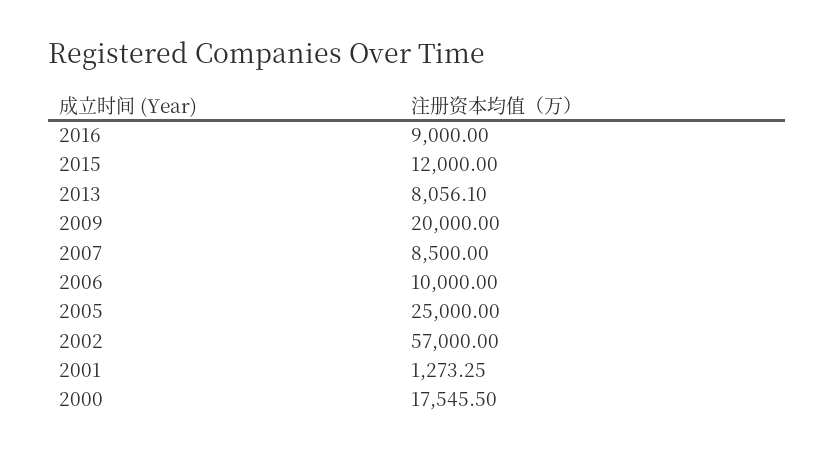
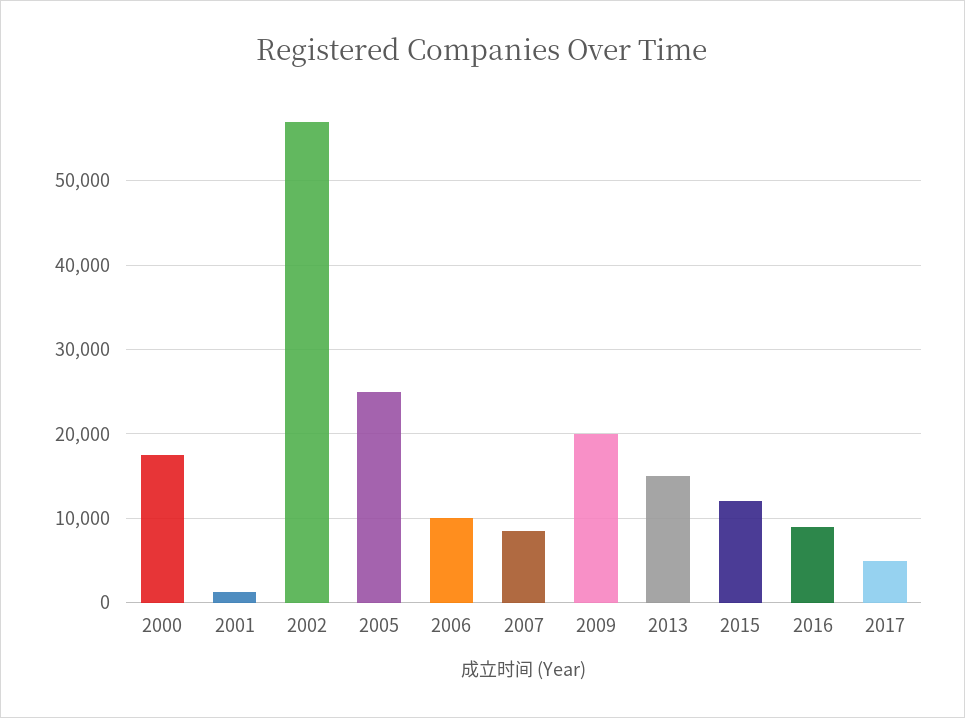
2013: 8056.1 -> 15000
2017: none -> 5000

